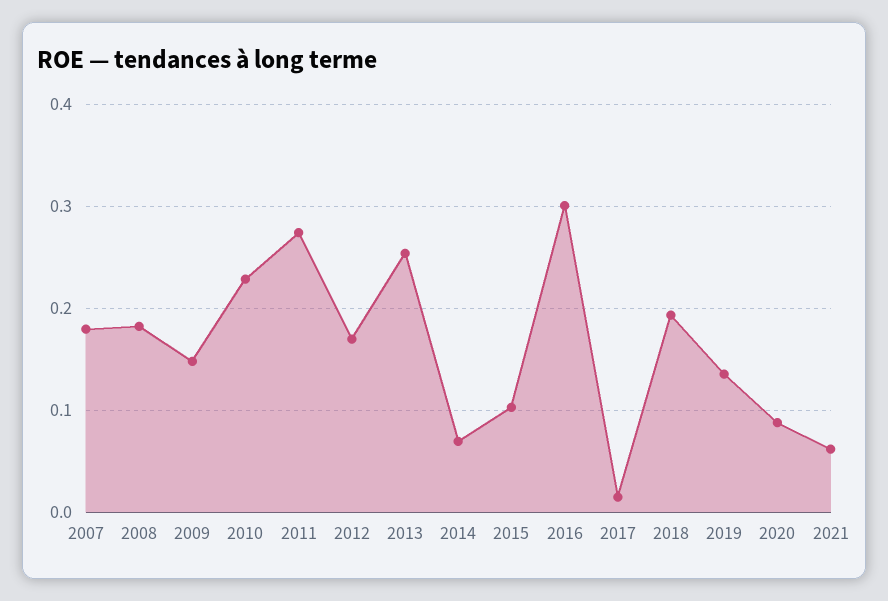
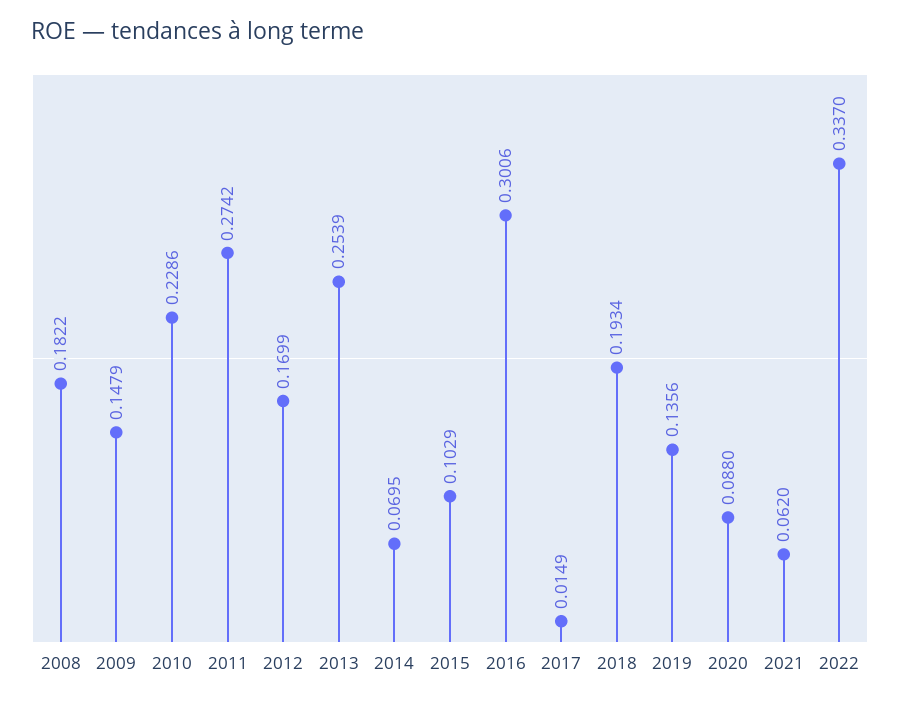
2007: 0.18 -> none
2022: none -> 0.337

